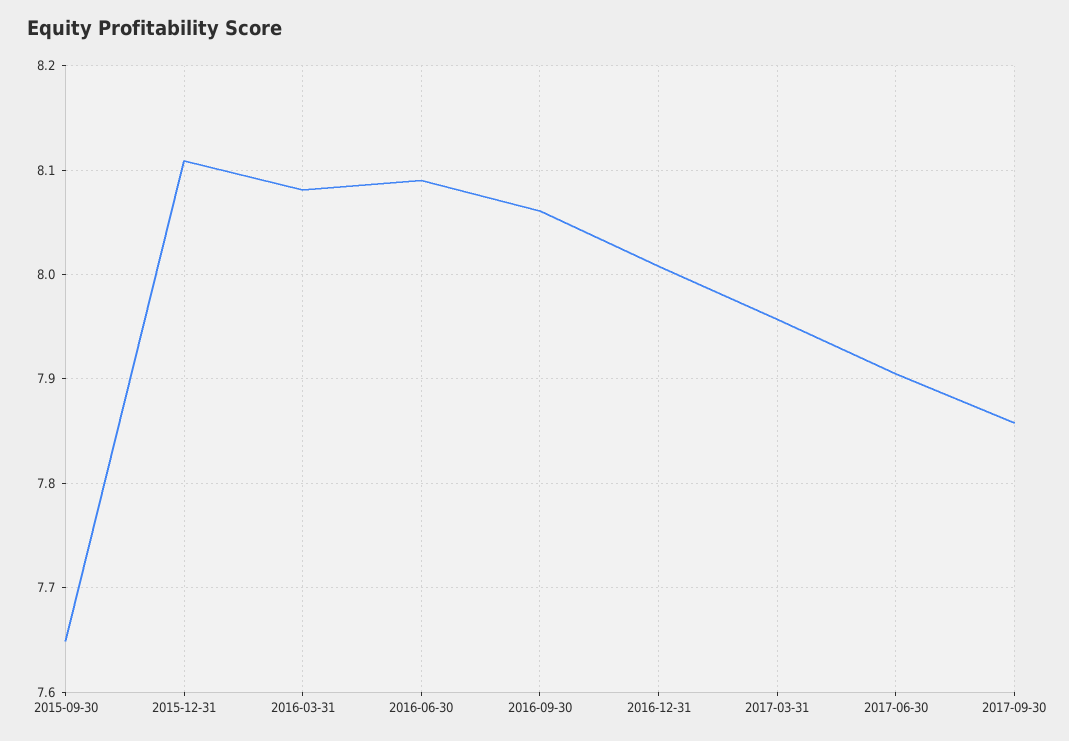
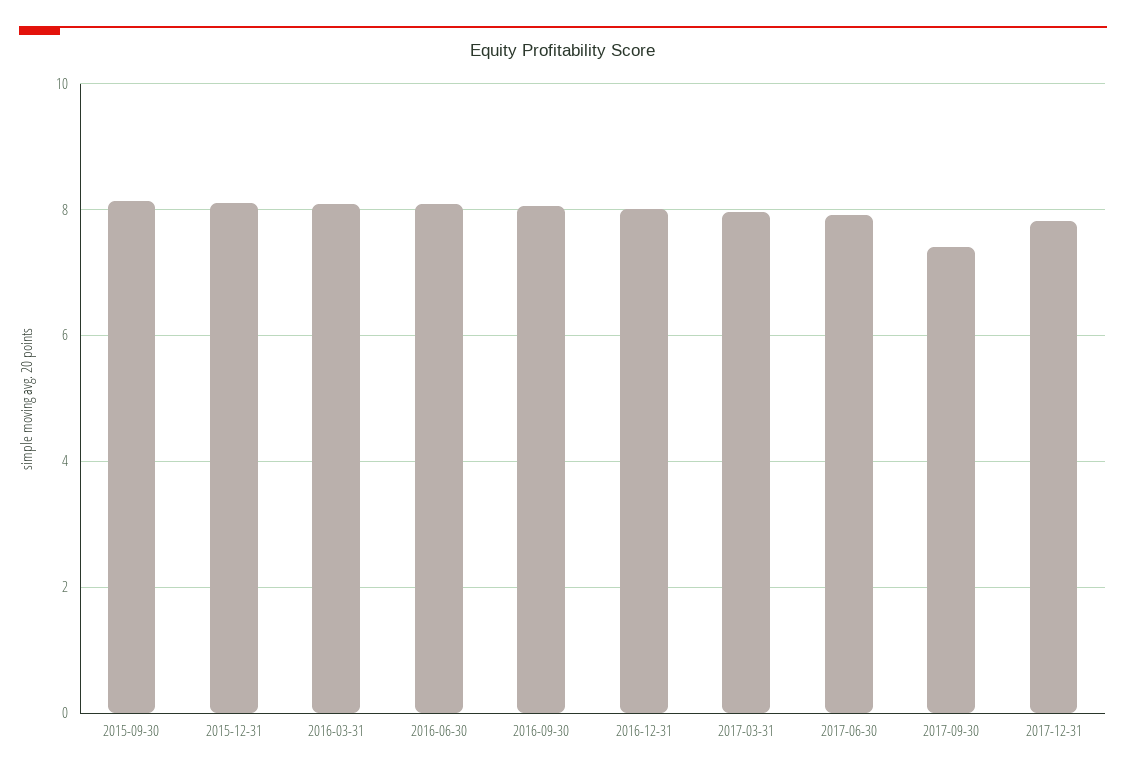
2015-09-30: 7.65 -> 8.2
2017-09-30: 7.86 -> 7.4
2017-12-31: none -> 7.8

